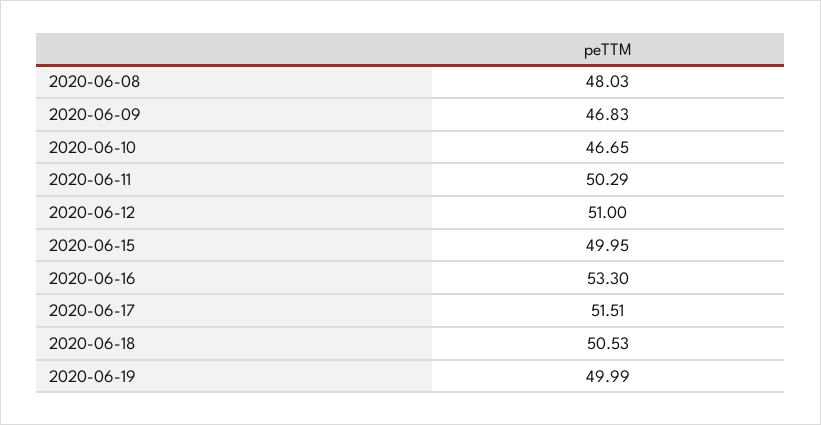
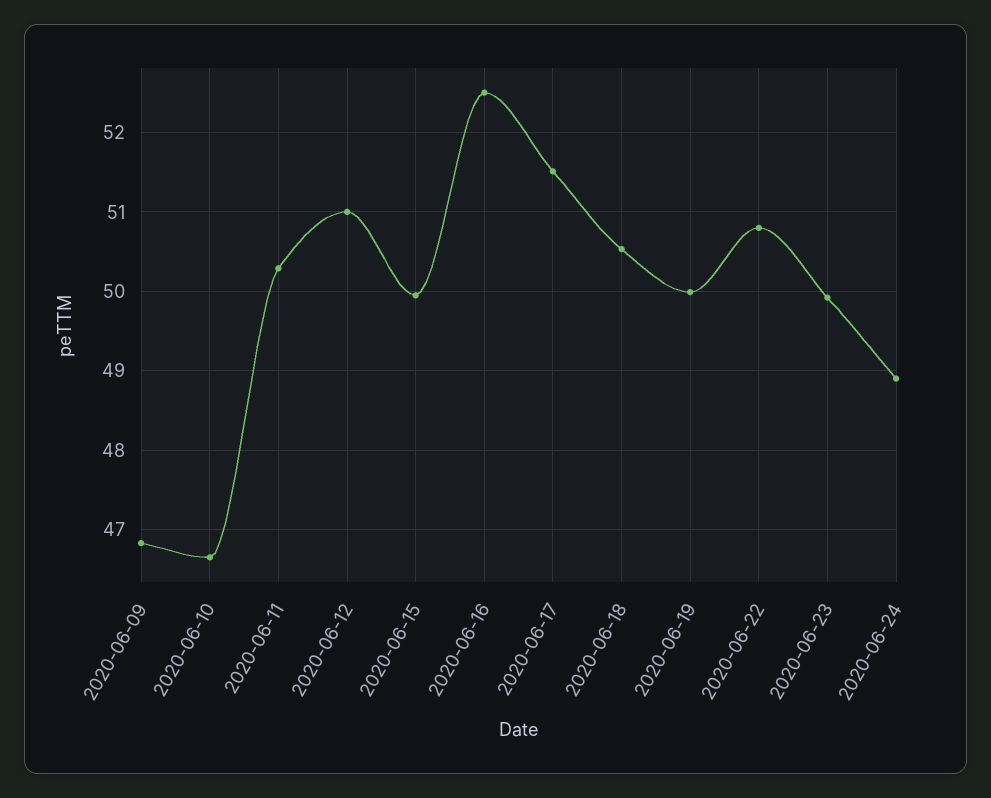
2020-06-08: 48.03 -> none
2020-06-16: 53.3 -> 52.5
2020-06-22: none -> 50.8
2020-06-23: none -> 49.9
2020-06-24: none -> 48.9

